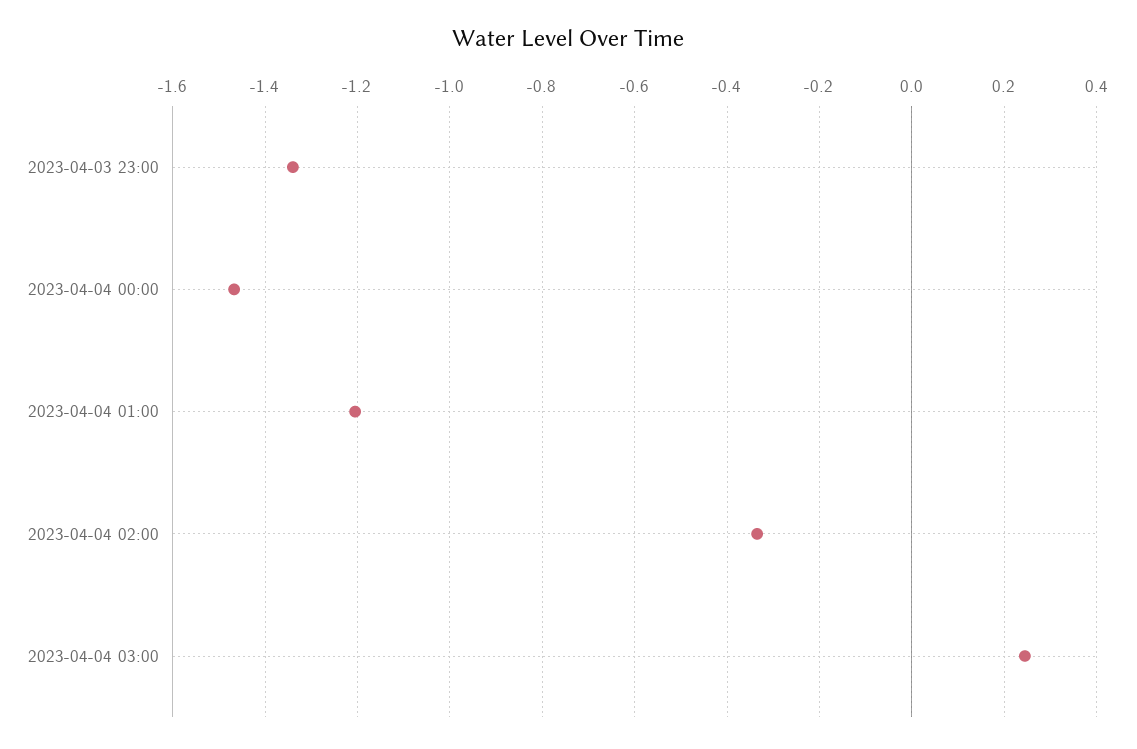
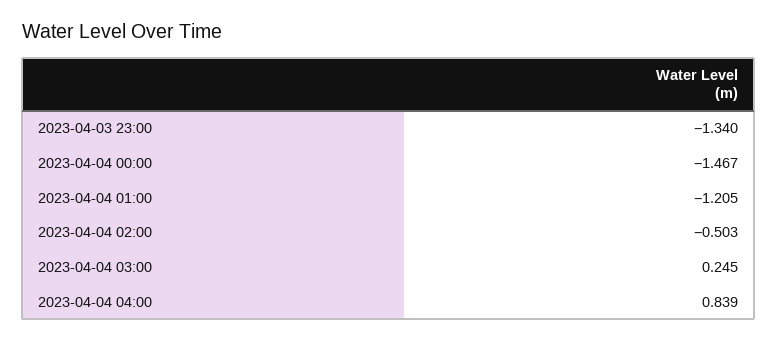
2023-04-04 02:00: -0.34 -> -0.503
2023-04-04 04:00: none -> 0.839

